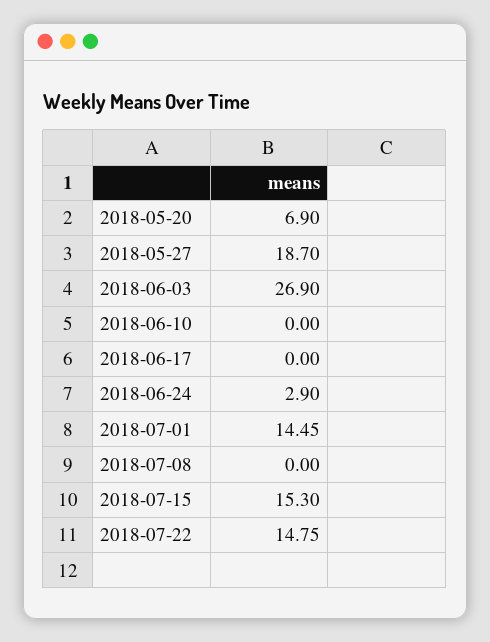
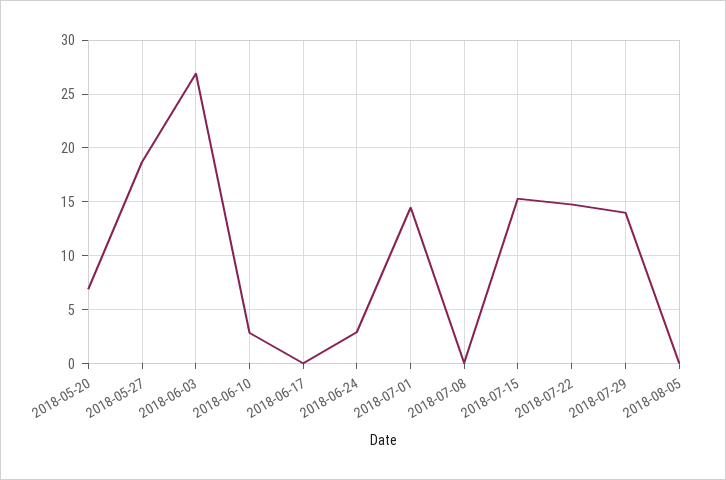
2018-06-10: 0 -> 3
2018-07-29: none -> 14
2018-08-05: none -> 0

